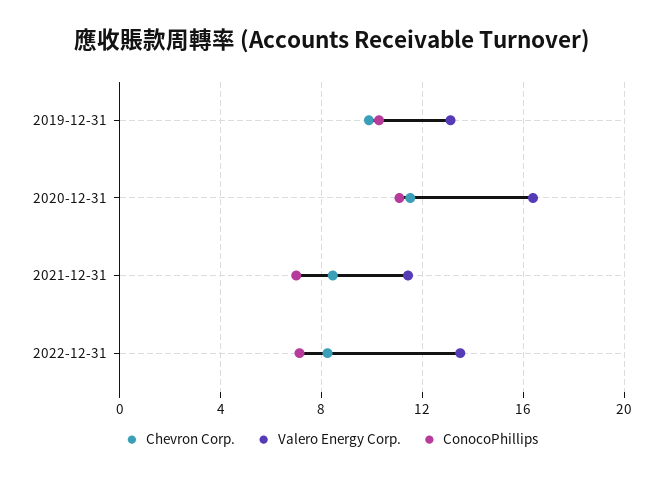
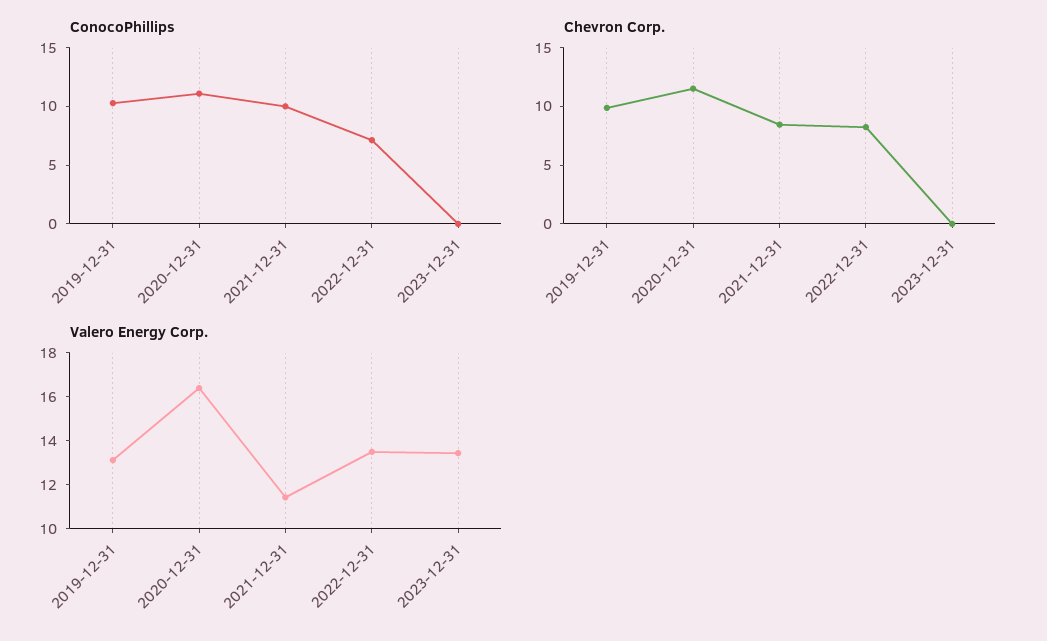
ConocoPhillips, 2021-12-31: 7 -> 10
ConocoPhillips, 2023-12-31: none -> 0
Chevron Corp., 2023-12-31: none -> 0
Valero Energy Corp., 2023-12-31: none -> 13.5

